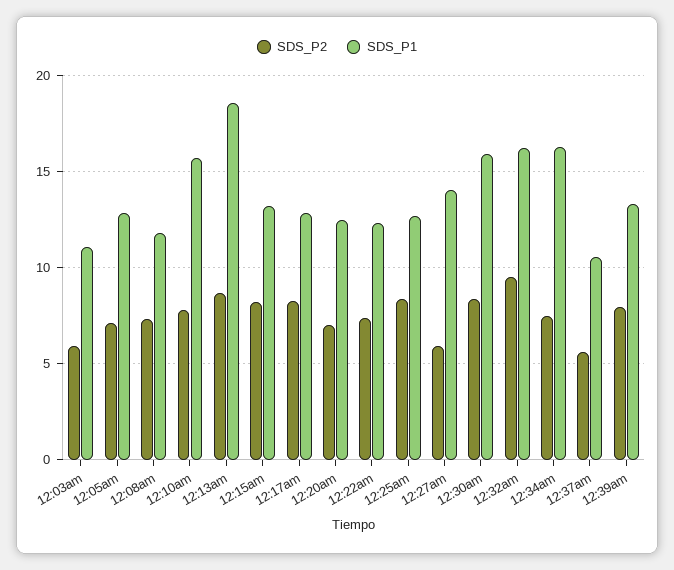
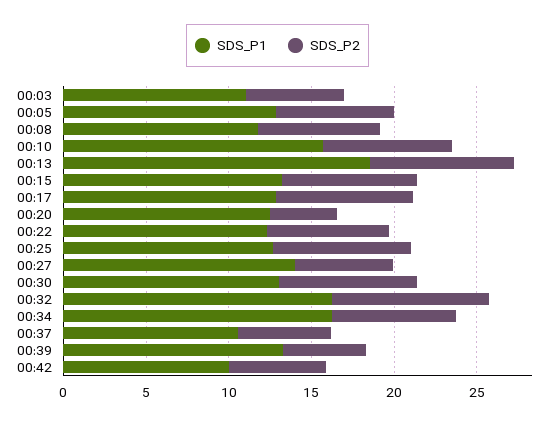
SDS_P2, 12:20am: 7 -> 4
SDS_P1, 12:30am: 16 -> 13
SDS_P2, 12:39am: 8 -> 5
SDS_P1, 00:42: none -> 10
SDS_P2, 00:42: none -> 6

